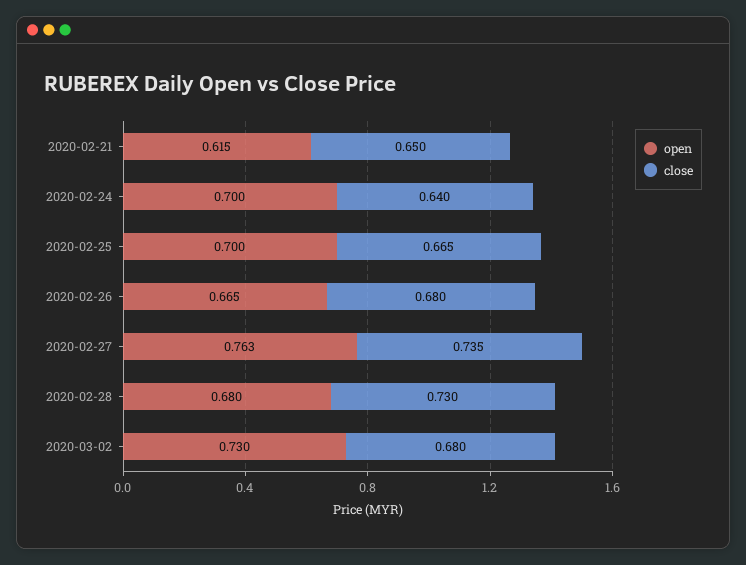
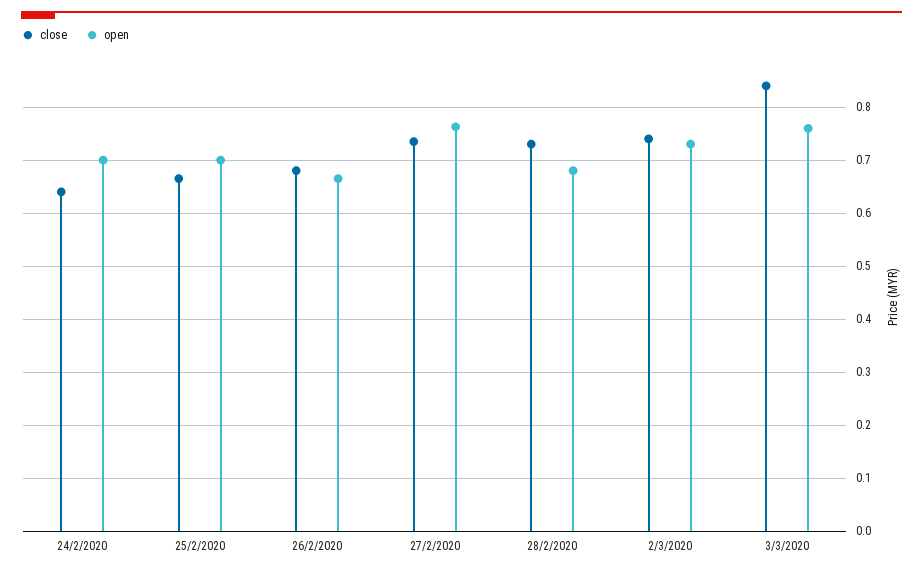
open, 2020-02-21: 0.615 -> none
close, 2020-02-21: 0.65 -> none
close, 2020-03-02: 0.68 -> 0.74
close, 3/3/2020: none -> 0.84
open, 3/3/2020: none -> 0.76

